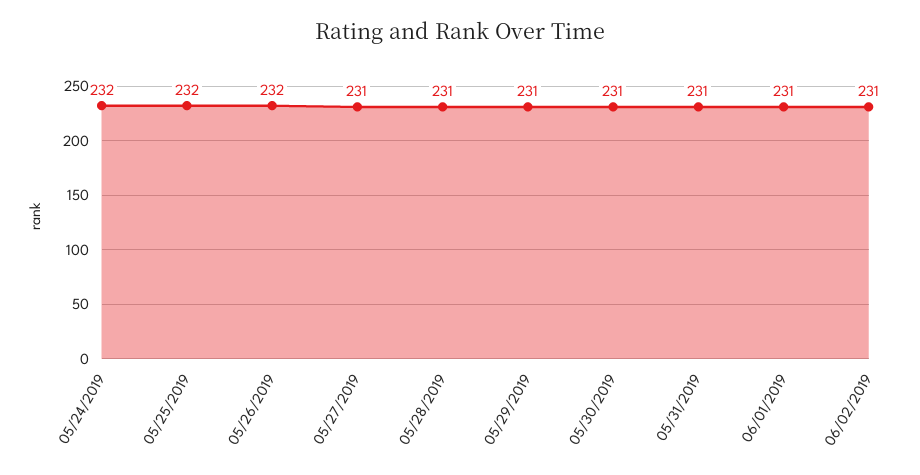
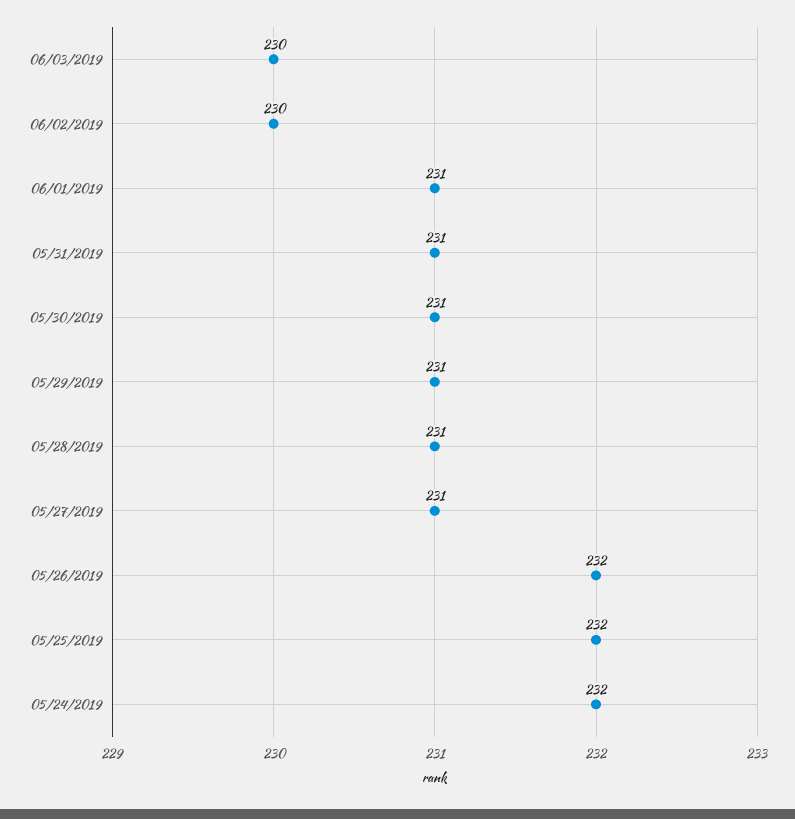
06/02/2019: 231 -> 230
06/03/2019: none -> 230

